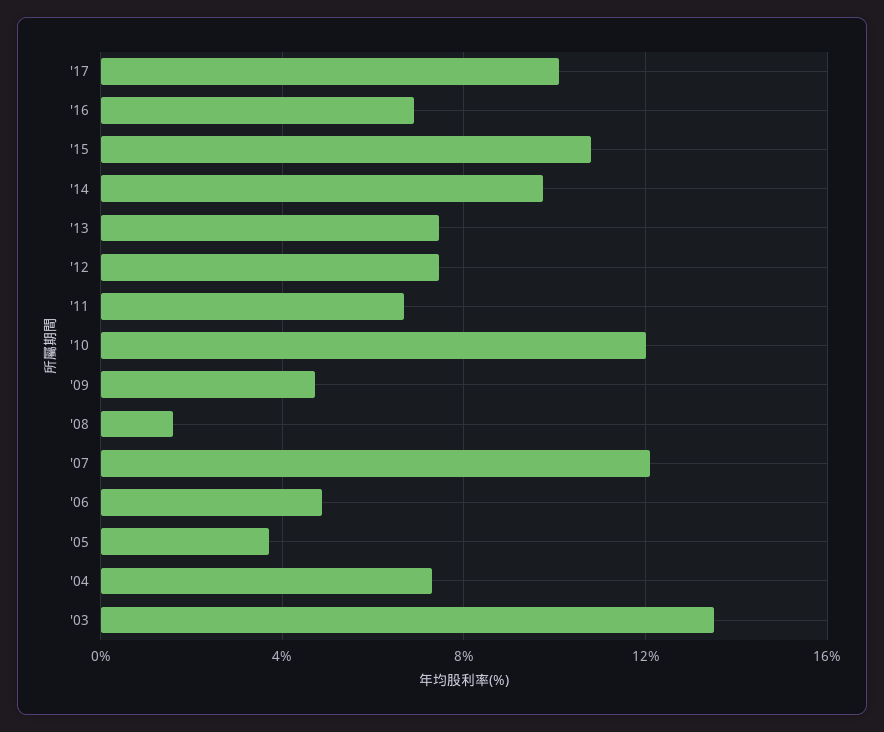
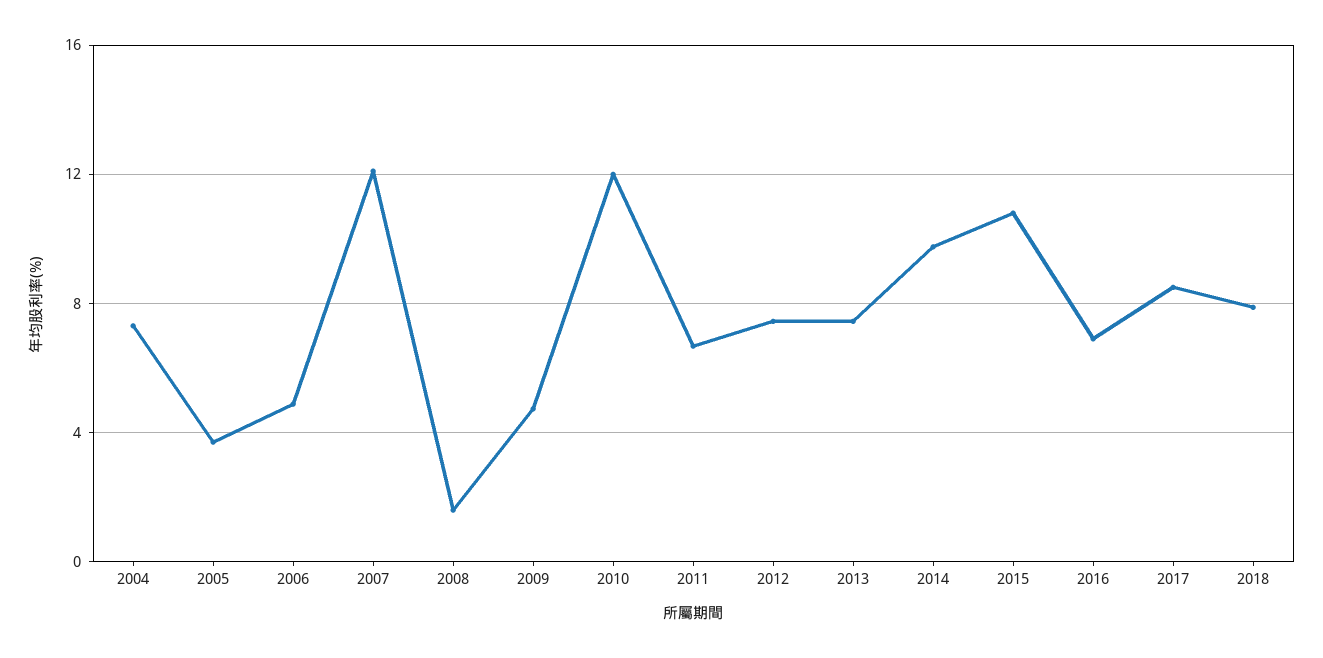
'17: 10 -> 8.5
'03: 13.5 -> none
2018: none -> 8

